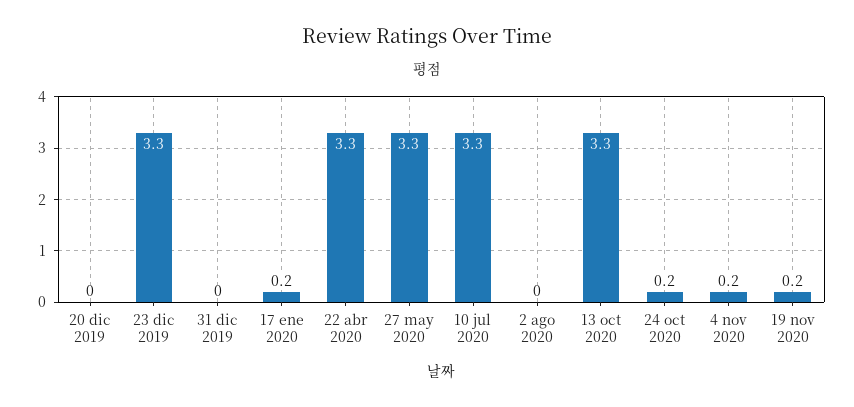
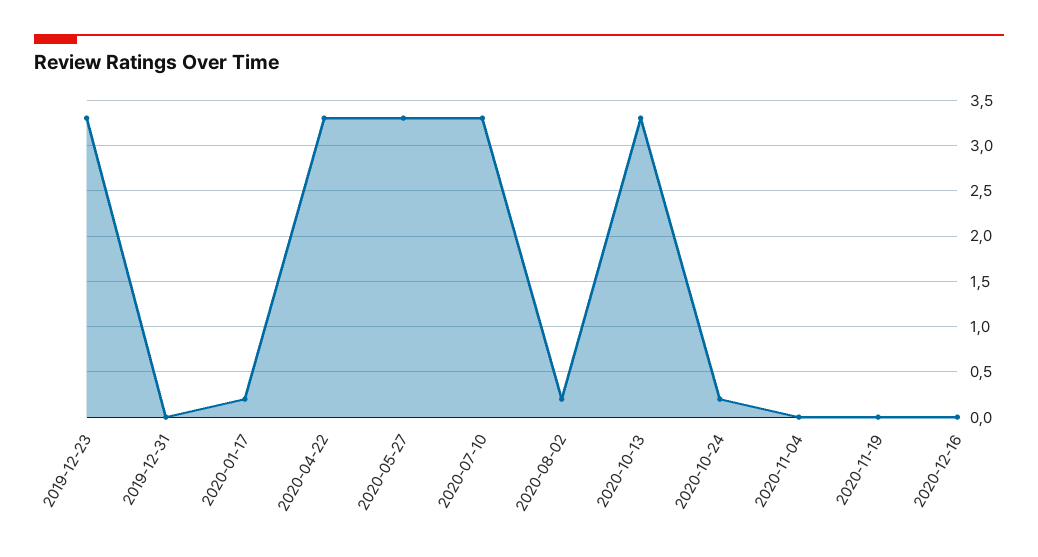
20 dic 2019: 0 -> none
2 ago 2020: 0 -> 0.2
4 nov 2020: 0.2 -> 0
19 nov 2020: 0.2 -> 0
2020-12-16: none -> 0

